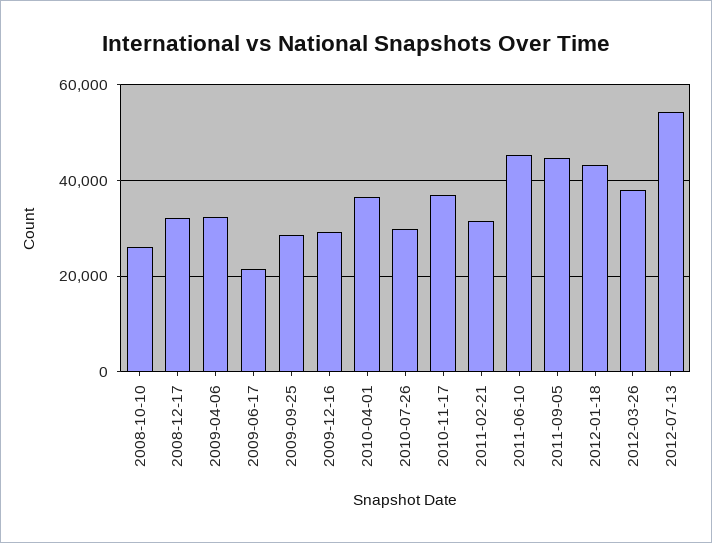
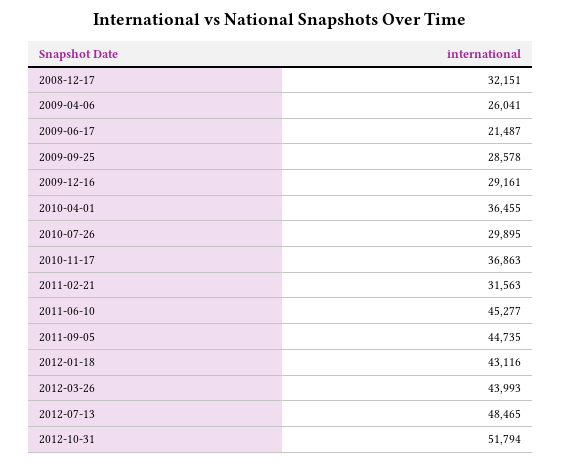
2008-10-10: 26000 -> none
2009-04-06: 32000 -> 26041
2012-03-26: 38000 -> 43993
2012-07-13: 54000 -> 48465
2012-10-31: none -> 51794

